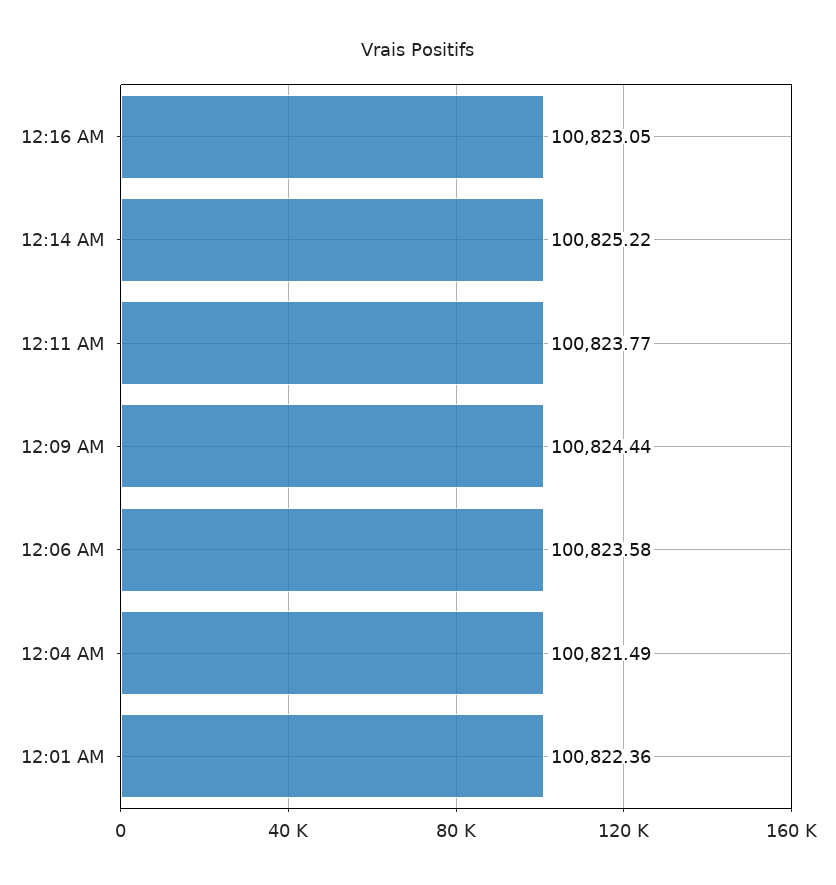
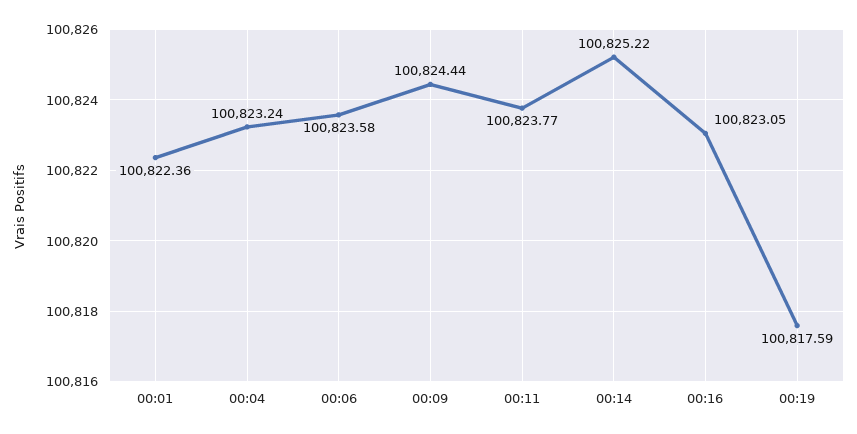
12:04 AM: 100821.49 -> 100823.24
00:19: none -> 100817.59

